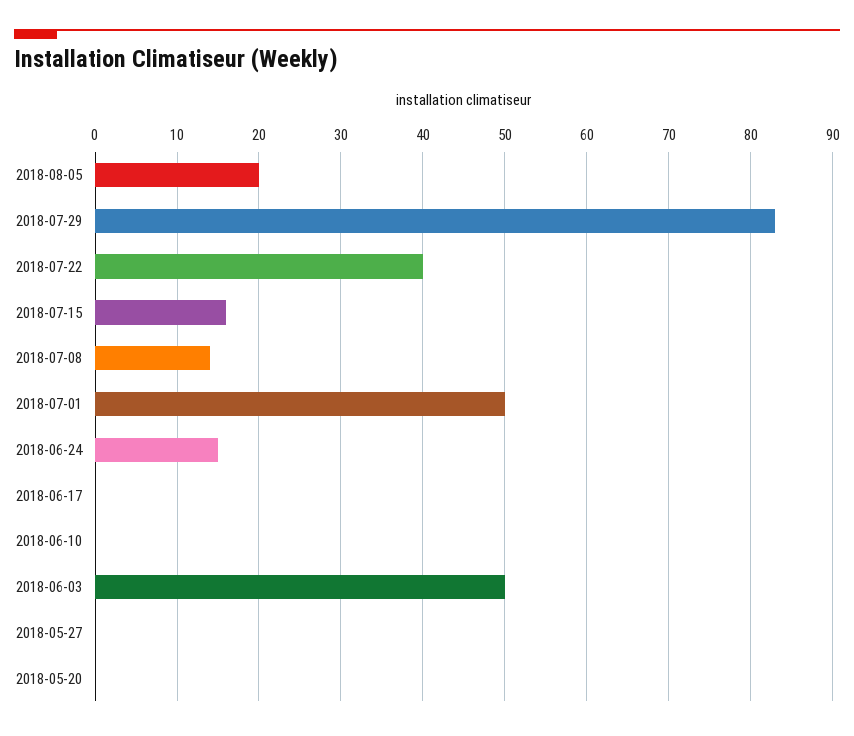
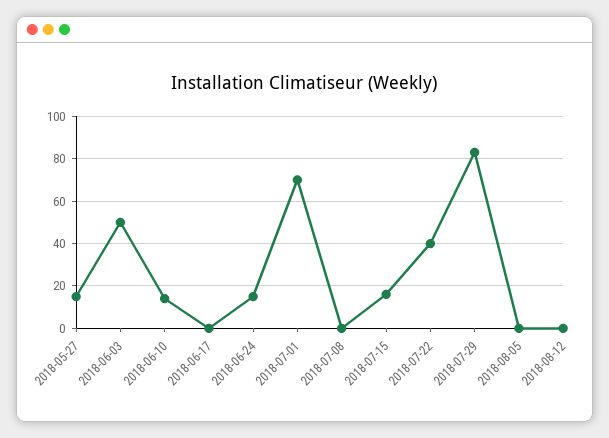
2018-08-05: 20 -> 0
2018-07-08: 14 -> 0
2018-07-01: 50 -> 70
2018-06-10: 0 -> 15
2018-05-27: 0 -> 15
2018-05-20: 0 -> none
2018-08-12: none -> 0

